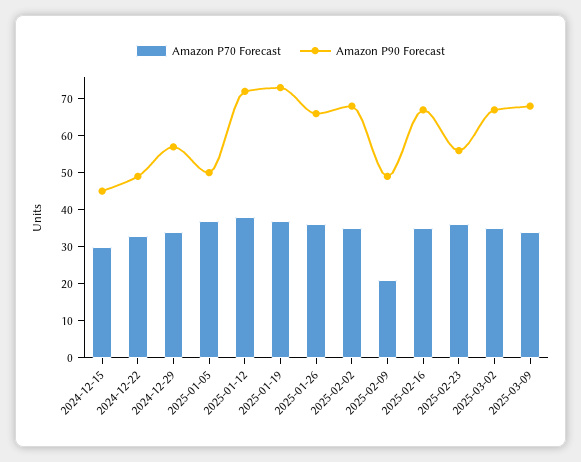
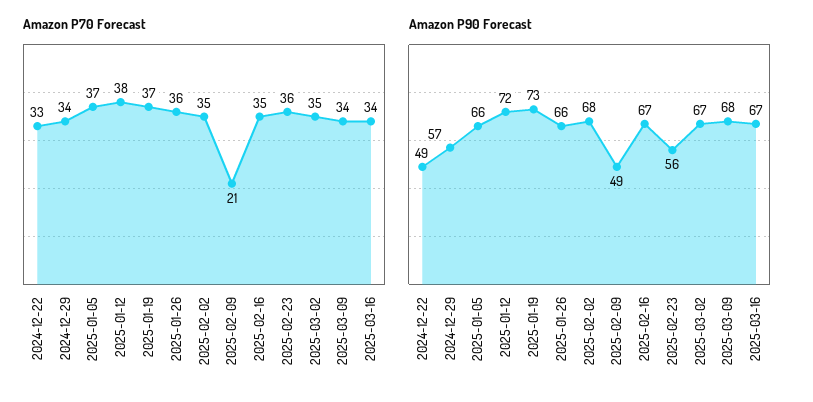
Amazon P70 Forecast, 2024-12-15: 30 -> none
Amazon P90 Forecast, 2024-12-15: 45 -> none
Amazon P90 Forecast, 2025-01-05: 50 -> 66
Amazon P70 Forecast, 2025-03-16: none -> 34
Amazon P90 Forecast, 2025-03-16: none -> 67

